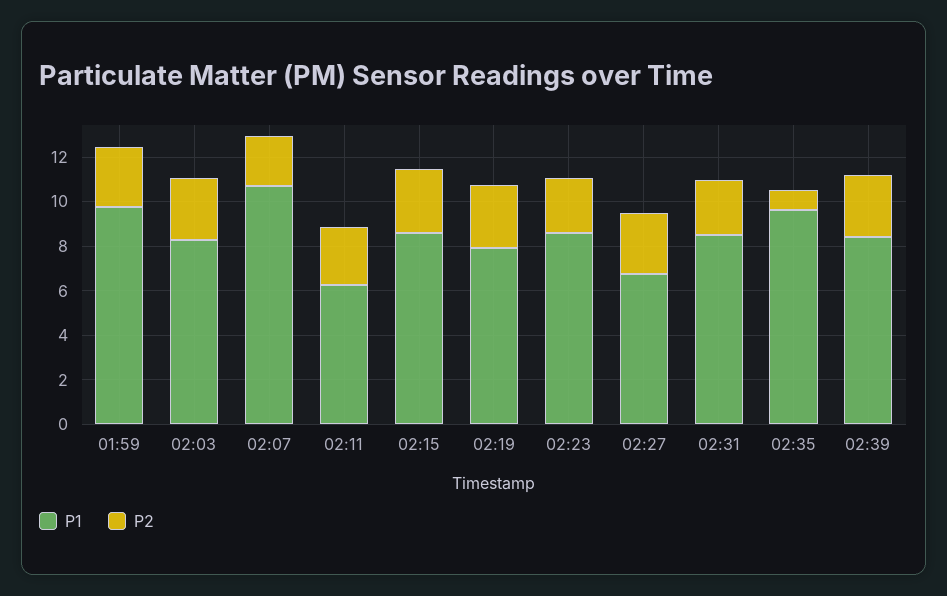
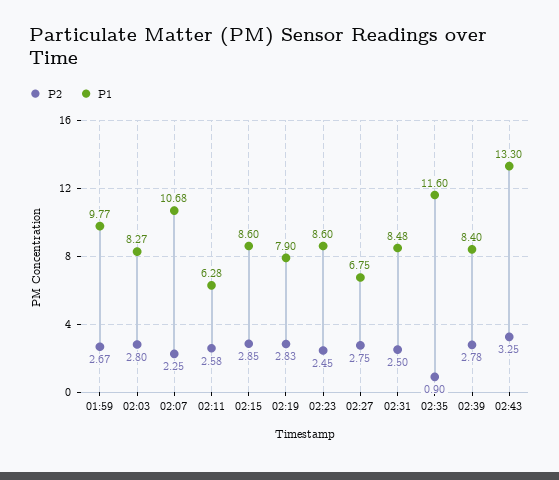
P1, 02:35: 9.5 -> 11.6
P2, 02:43: none -> 3.25
P1, 02:43: none -> 13.3

